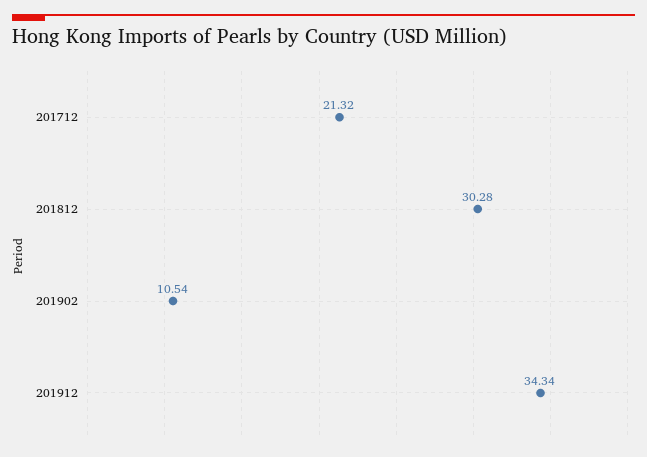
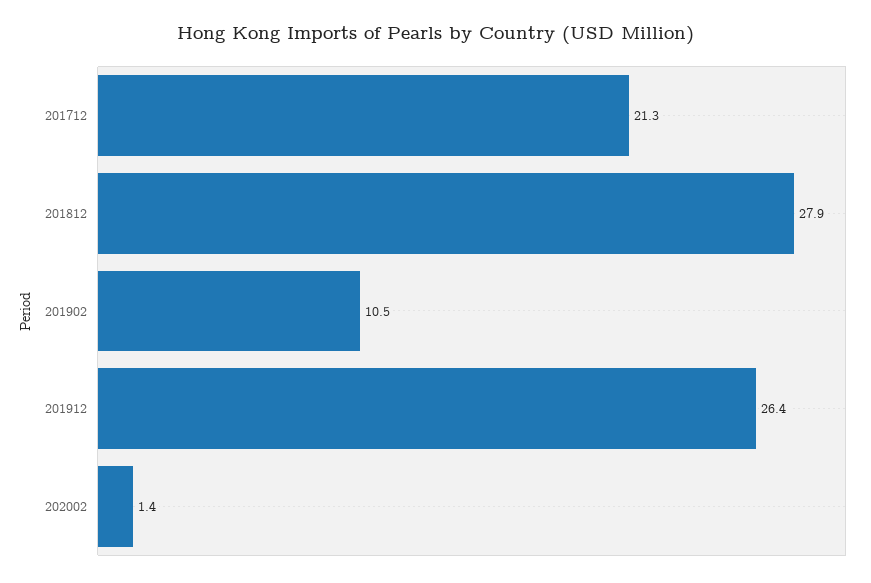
201812: 30.28 -> 27.9
201912: 34.34 -> 26.4
202002: none -> 1.4

